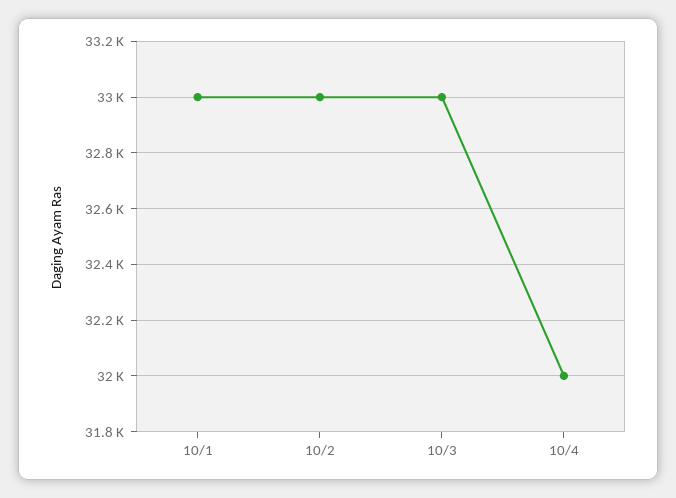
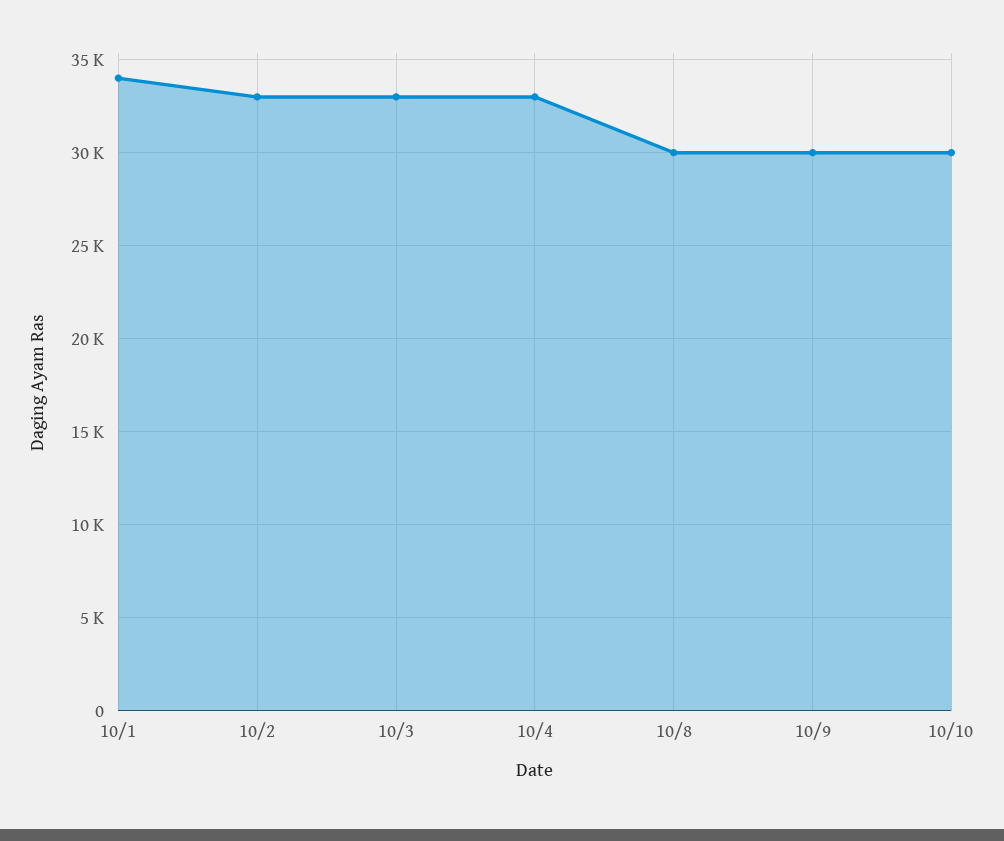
10/1: 33000 -> 34000
10/4: 32000 -> 33000
10/8: none -> 30000
10/9: none -> 30000
10/10: none -> 30000

